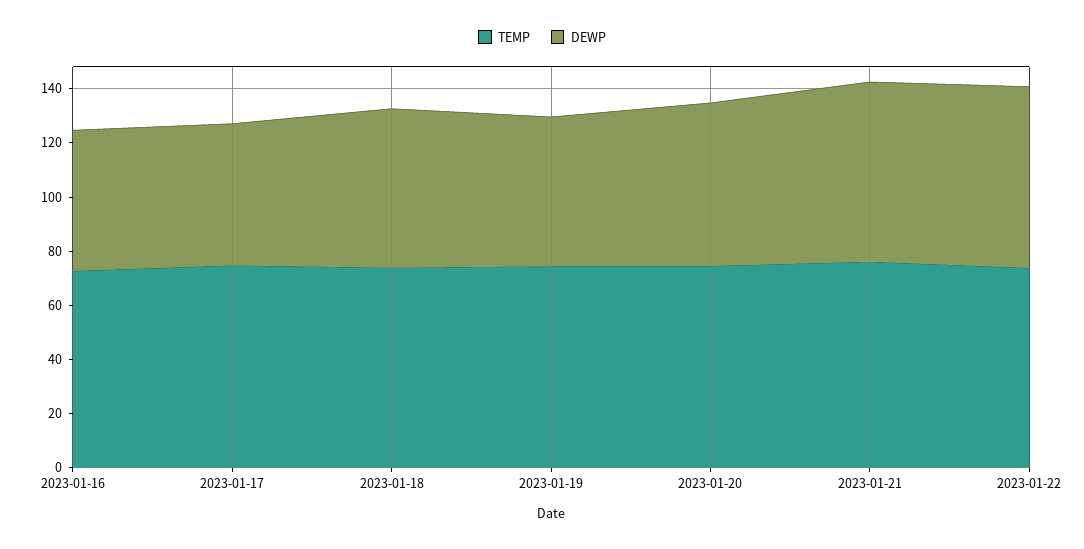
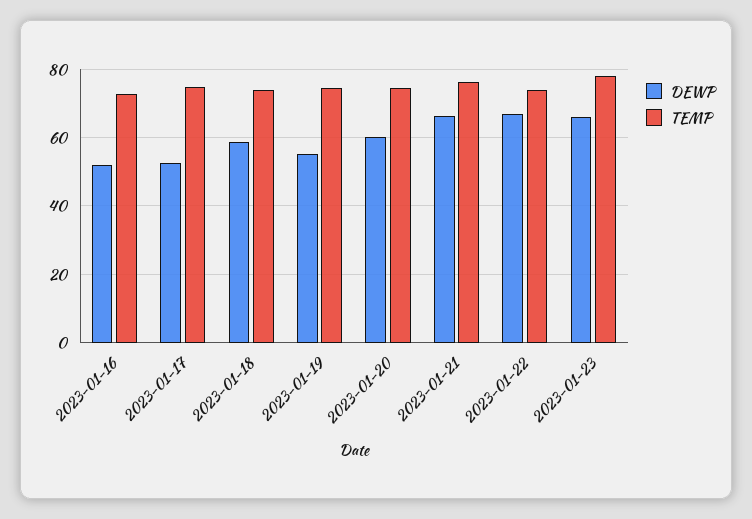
DEWP, 2023-01-23: none -> 66
TEMP, 2023-01-23: none -> 78

